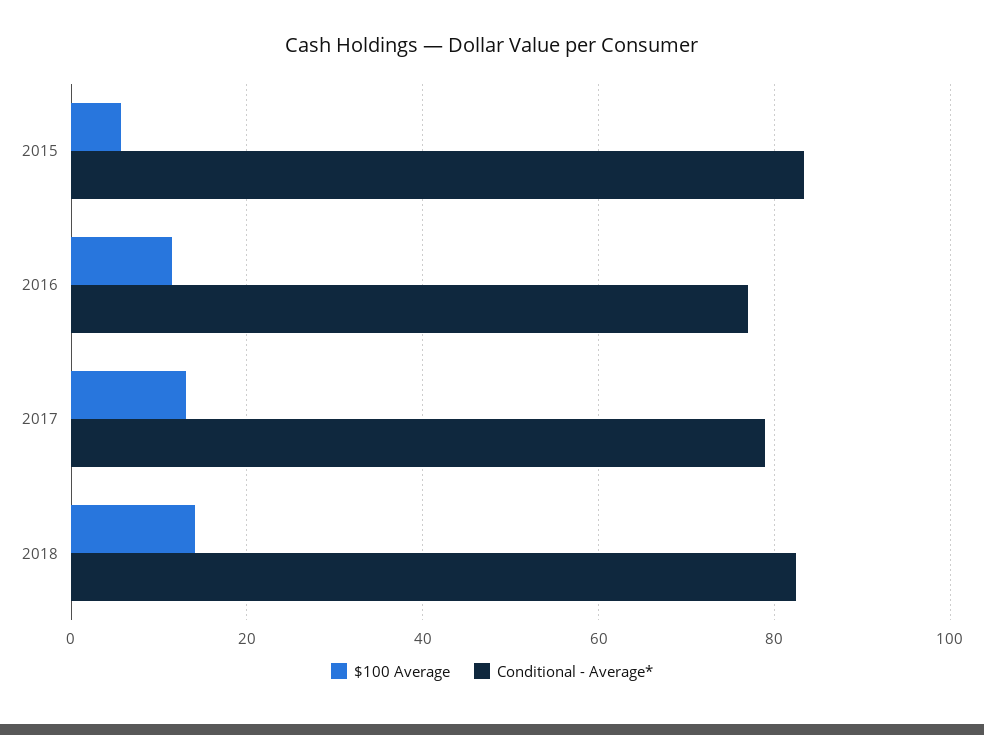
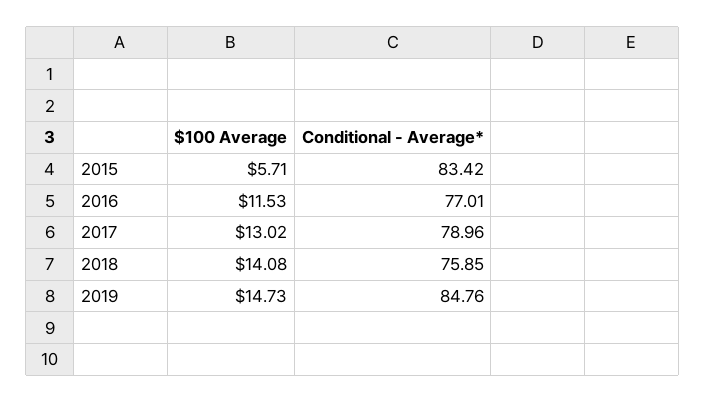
Conditional - Average*, 2018: 82 -> 75.85
$100 Average, 2019: none -> 14.73
Conditional - Average*, 2019: none -> 84.76

